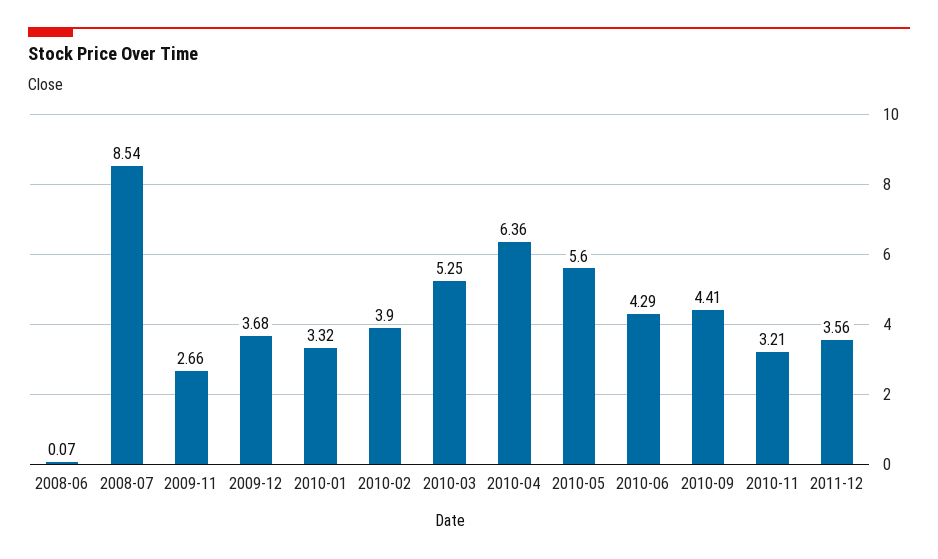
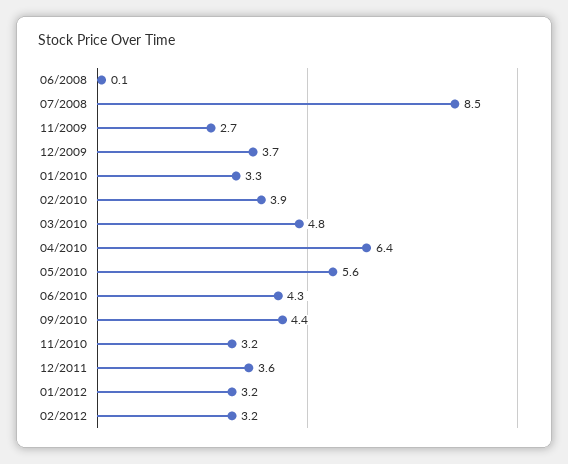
2010-03: 5.25 -> 4.8
01/2012: none -> 3.2
02/2012: none -> 3.2

